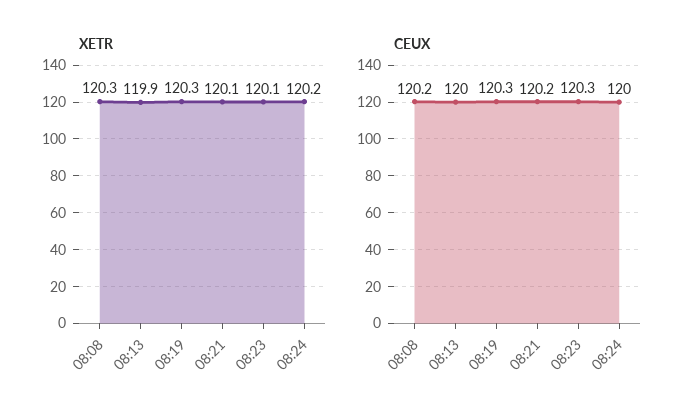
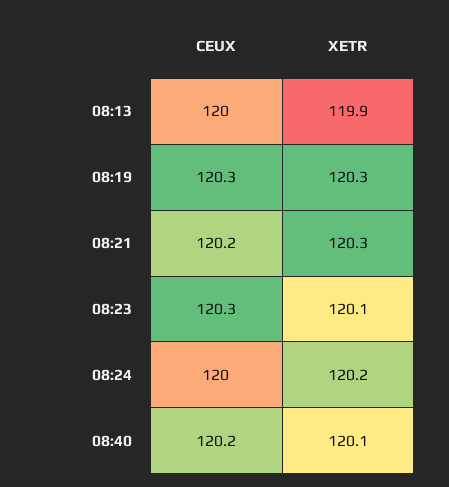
XETR, 08:08: 120.3 -> none
XETR, 08:21: 120.1 -> 120.3
CEUX, 08:08: 120.2 -> none
CEUX, 08:40: none -> 120.2
XETR, 08:40: none -> 120.1

